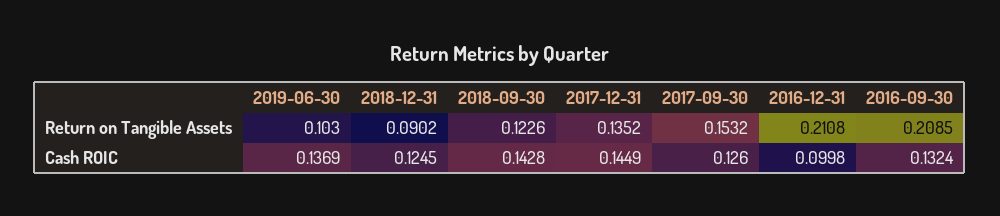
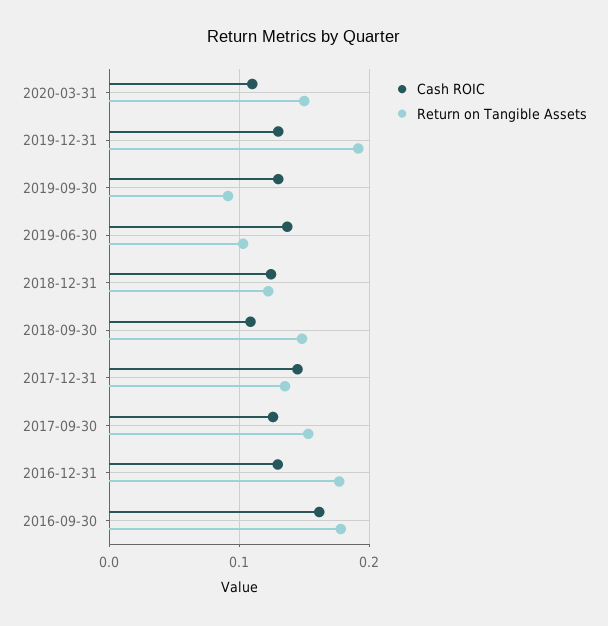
Return on Tangible Assets, 2018-12-31: 0.0902 -> 0.12
Return on Tangible Assets, 2018-09-30: 0.1226 -> 0.15
Return on Tangible Assets, 2016-12-31: 0.2108 -> 0.18
Return on Tangible Assets, 2016-09-30: 0.2085 -> 0.18
Cash ROIC, 2018-09-30: 0.1428 -> 0.11
Cash ROIC, 2016-12-31: 0.0998 -> 0.13
Cash ROIC, 2016-09-30: 0.1324 -> 0.16
Cash ROIC, 2020-03-31: none -> 0.11
Return on Tangible Assets, 2020-03-31: none -> 0.15
Cash ROIC, 2019-12-31: none -> 0.13
Return on Tangible Assets, 2019-12-31: none -> 0.19
Cash ROIC, 2019-09-30: none -> 0.13
Return on Tangible Assets, 2019-09-30: none -> 0.09

